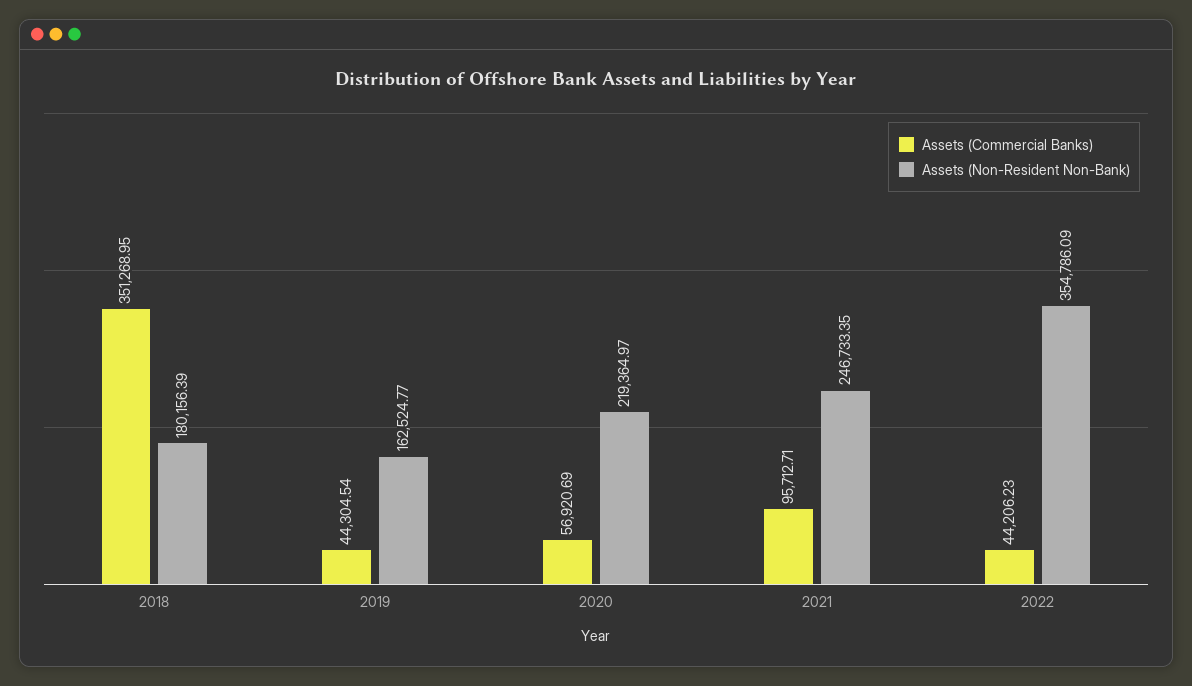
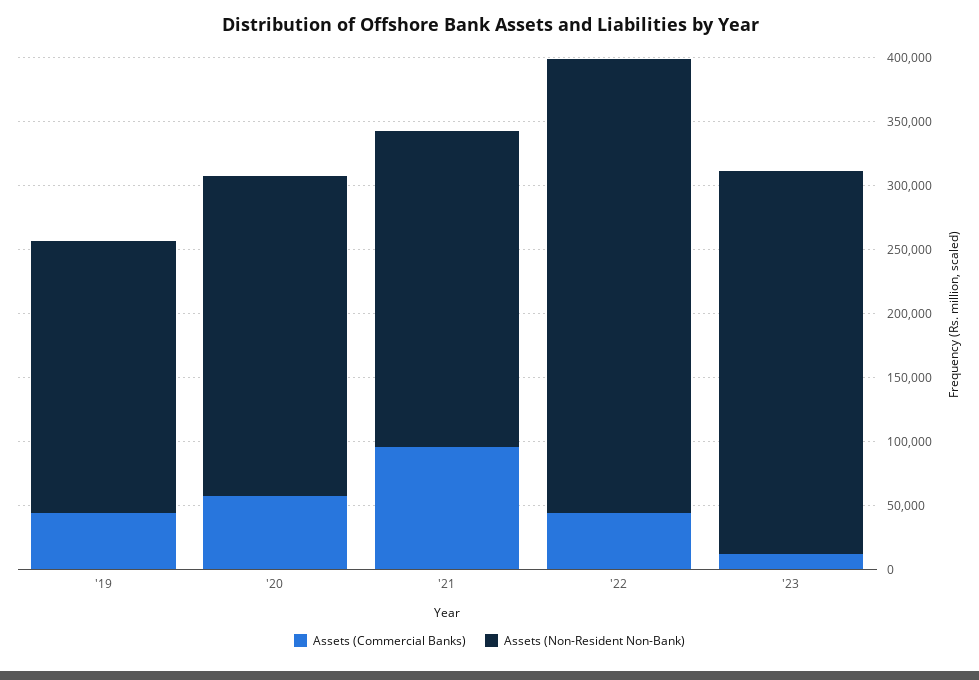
Assets (Commercial Banks), 2018: 351268.95 -> none
Assets (Non-Resident Non-Bank), 2018: 180156.39 -> none
Assets (Non-Resident Non-Bank), 2019: 162524.77 -> 210000
Assets (Non-Resident Non-Bank), 2020: 219364.97 -> 250000
Assets (Commercial Banks), '23: none -> 10000
Assets (Non-Resident Non-Bank), '23: none -> 300000

